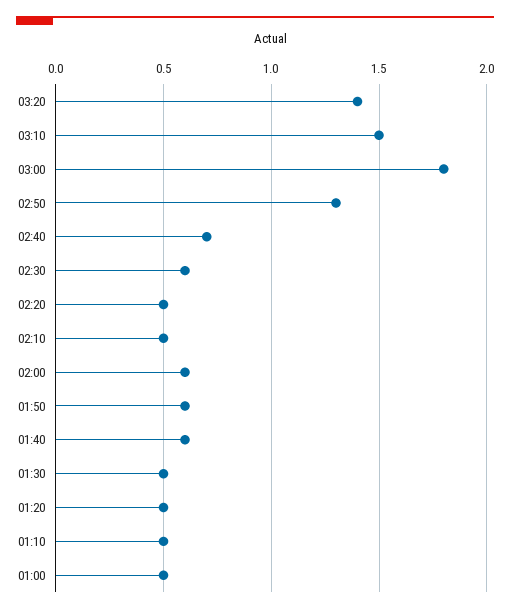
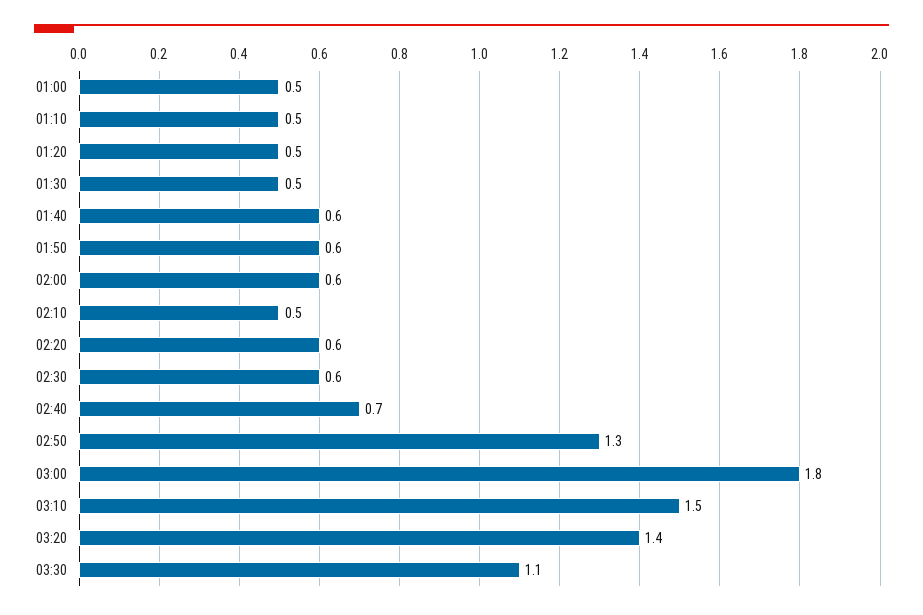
02:20: 0.5 -> 0.6
03:30: none -> 1.1

